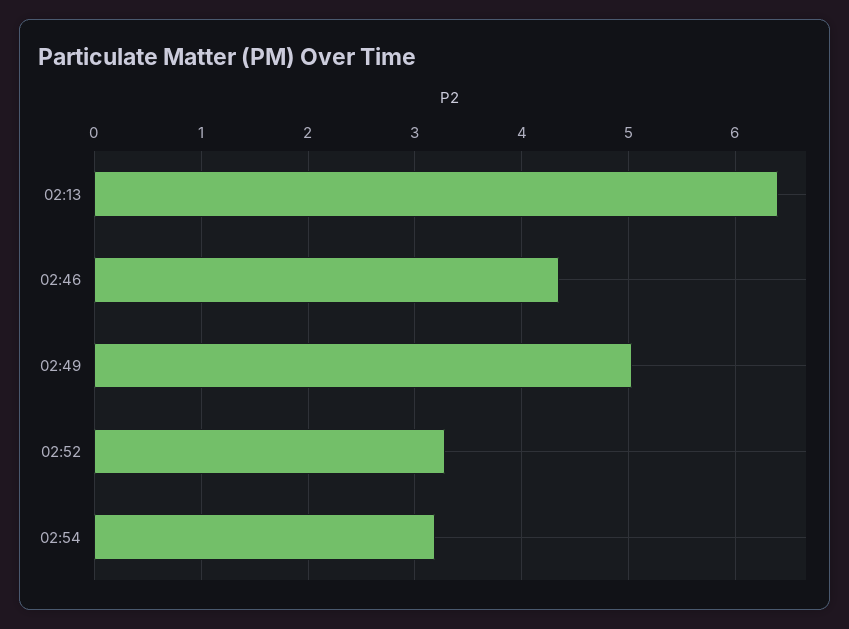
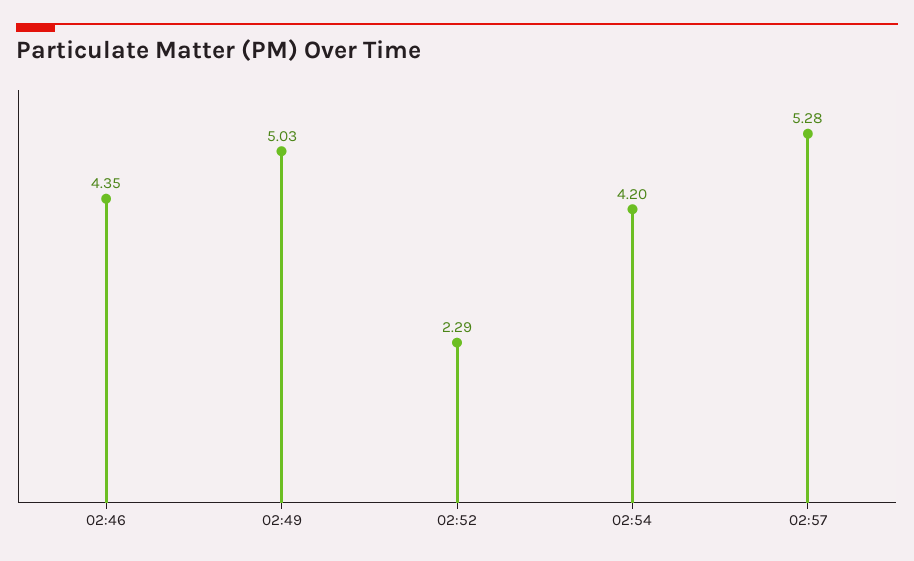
02:13: 6.4 -> none
02:52: 3.3 -> 2.29
02:54: 3.2 -> 4.2
02:57: none -> 5.28

